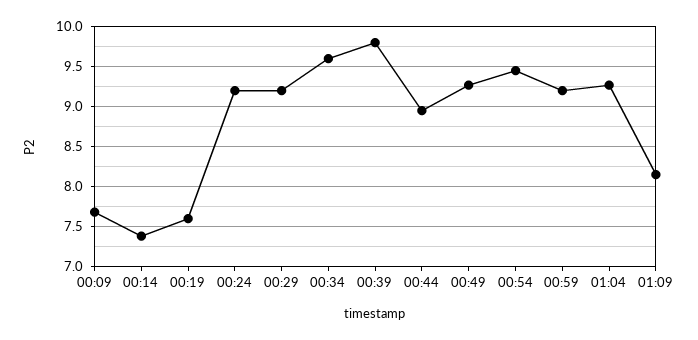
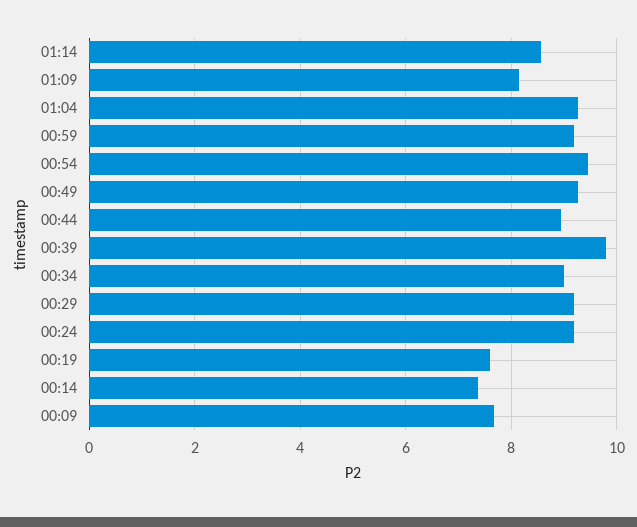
00:34: 9.6 -> 9
01:14: none -> 8.6

